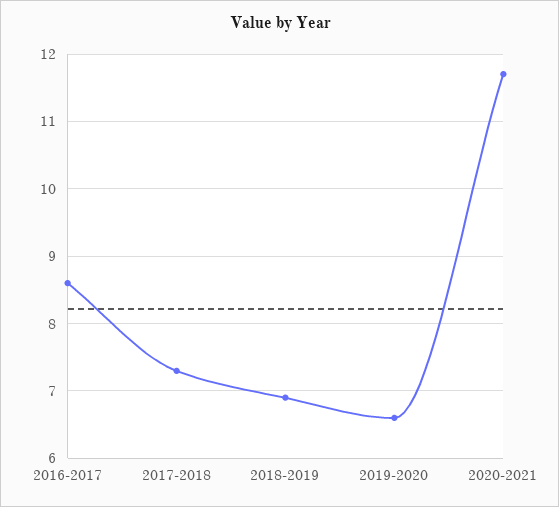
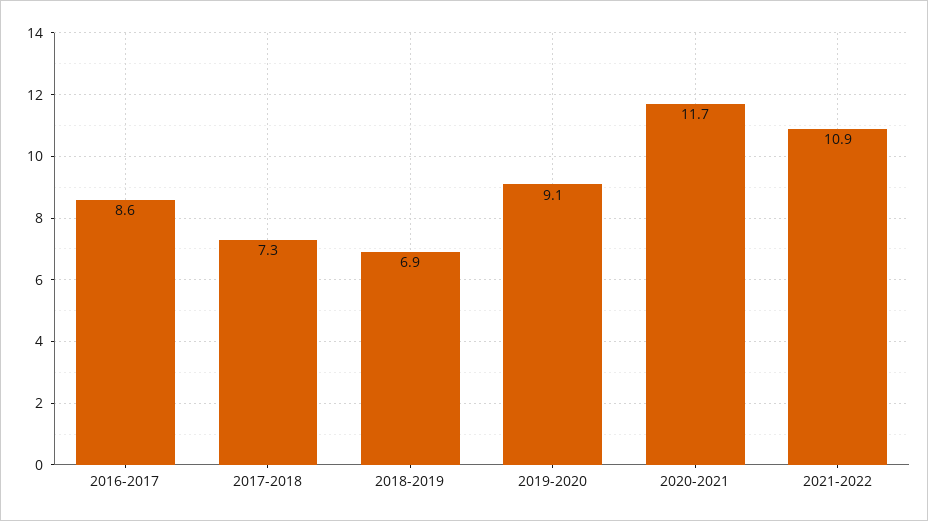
2019-2020: 6.6 -> 9.1
2021-2022: none -> 10.9

